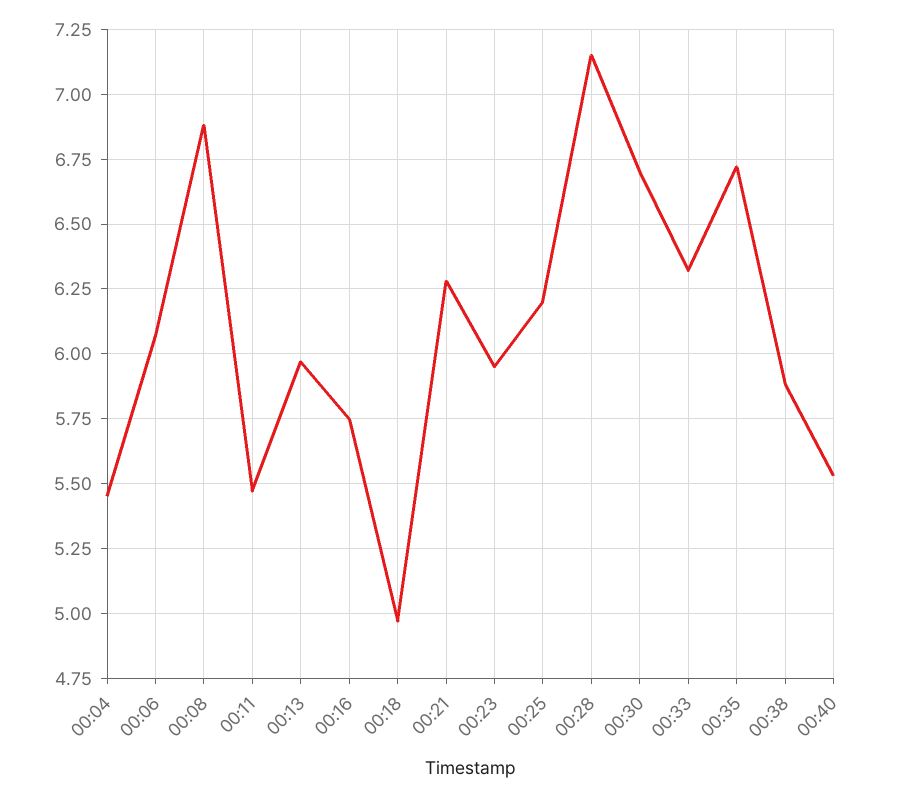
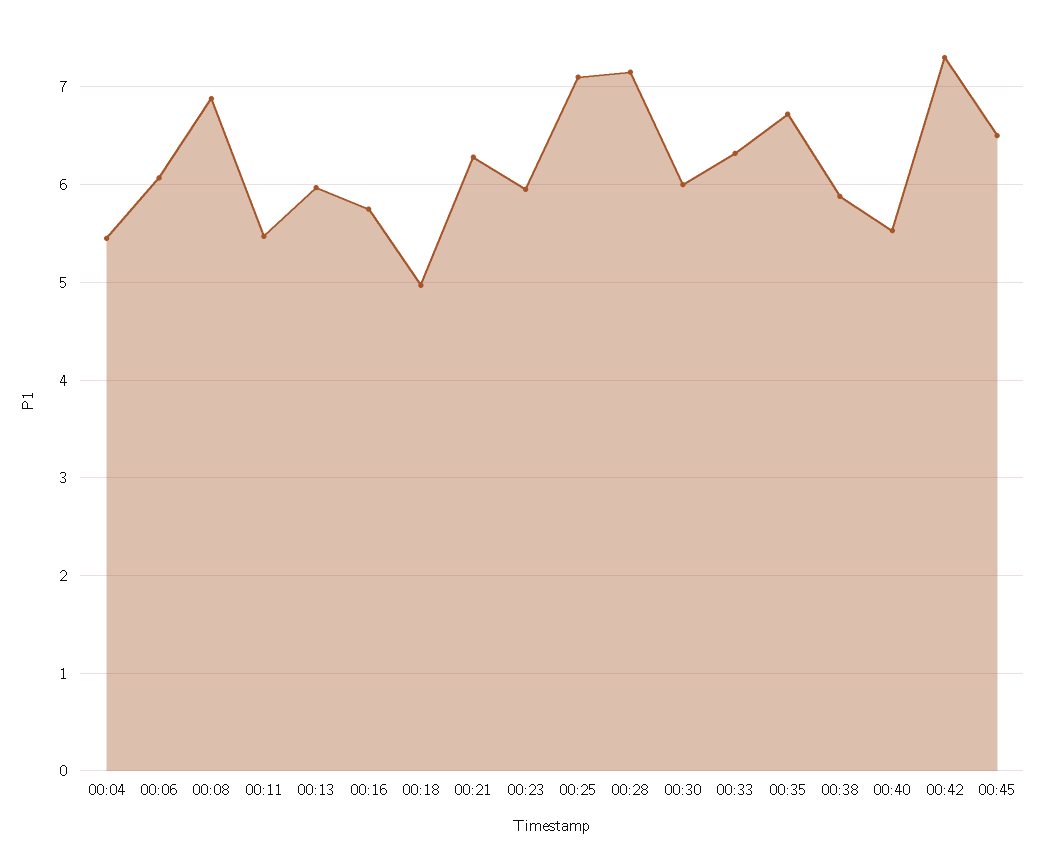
00:25: 6.2 -> 7.1
00:30: 6.7 -> 6
00:42: none -> 7.3
00:45: none -> 6.5

